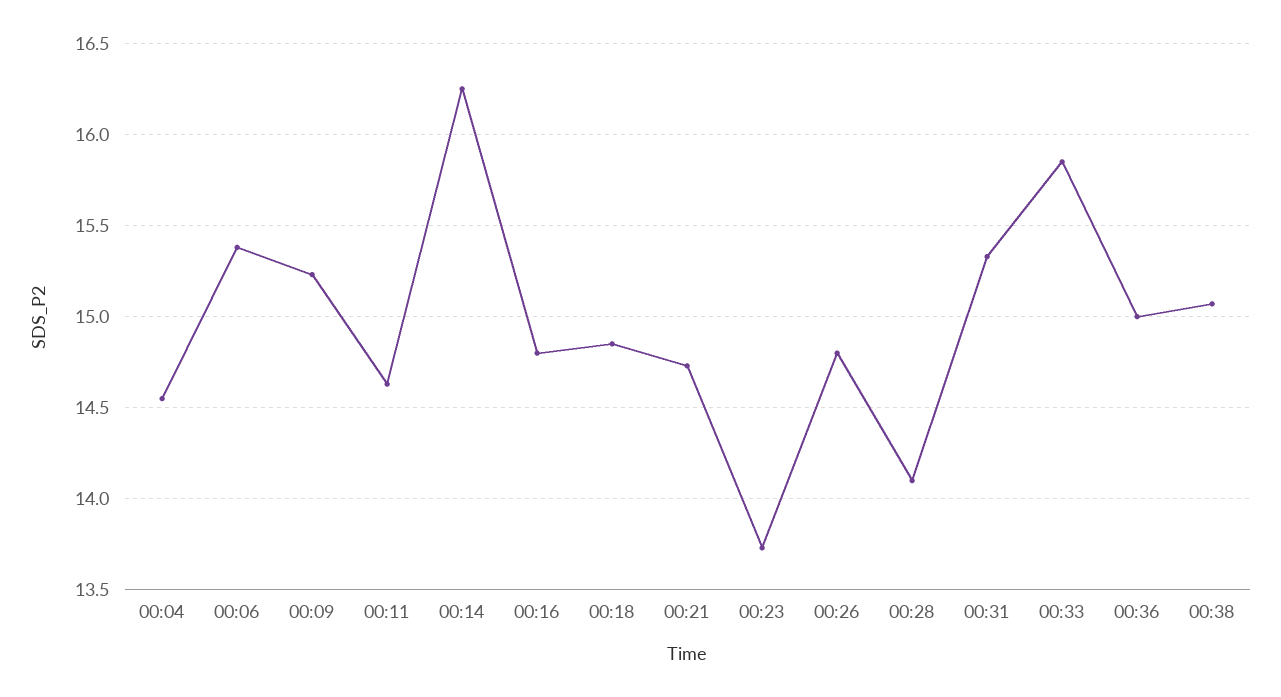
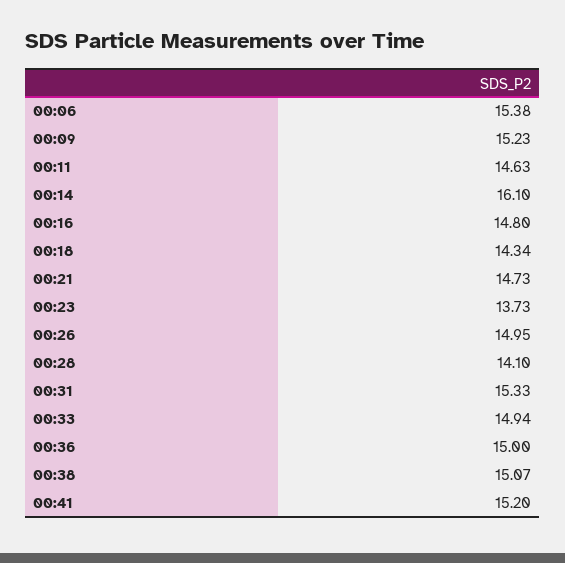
00:04: 14.55 -> none
00:14: 16.25 -> 16.1
00:18: 14.85 -> 14.34
00:26: 14.8 -> 14.95
00:33: 15.85 -> 14.94
00:41: none -> 15.2

